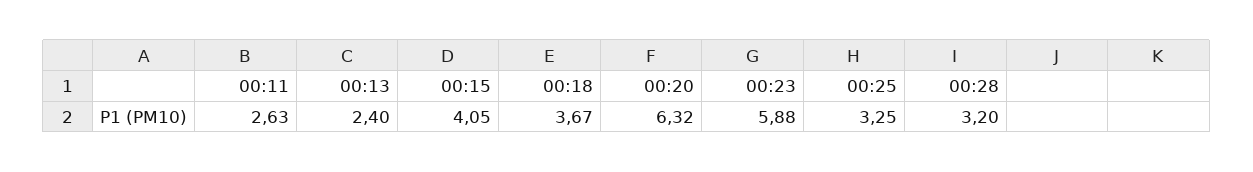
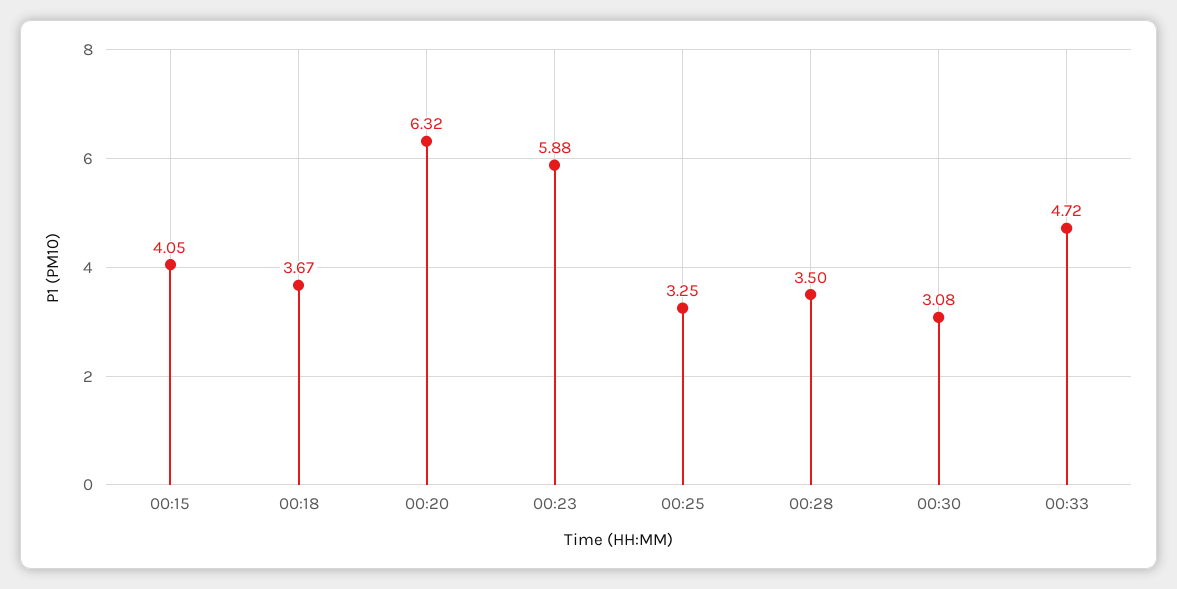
00:11: 2.63 -> none
00:13: 2.4 -> none
00:28: 3.2 -> 3.5
00:30: none -> 3.08
00:33: none -> 4.72

